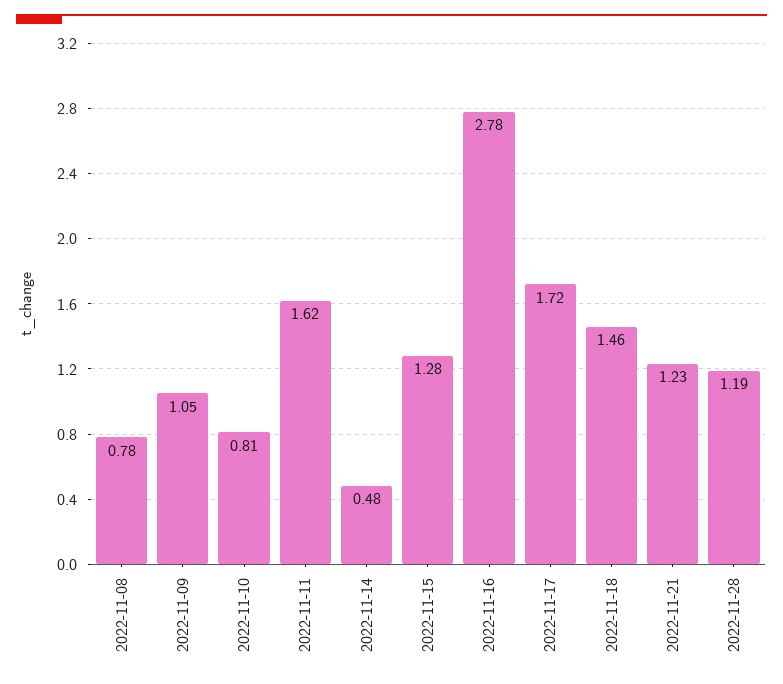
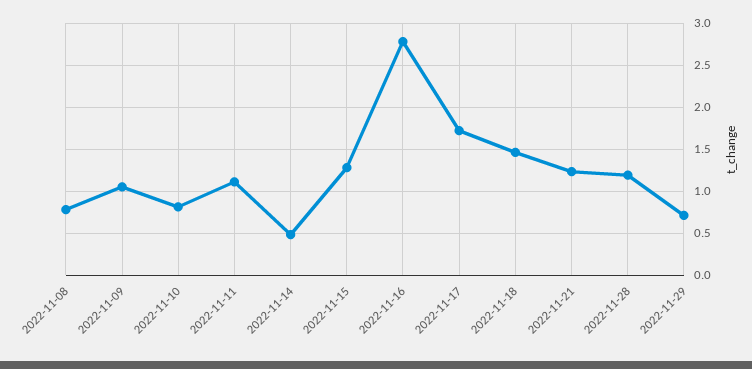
2022-11-11: 1.62 -> 1.1
2022-11-29: none -> 0.7

